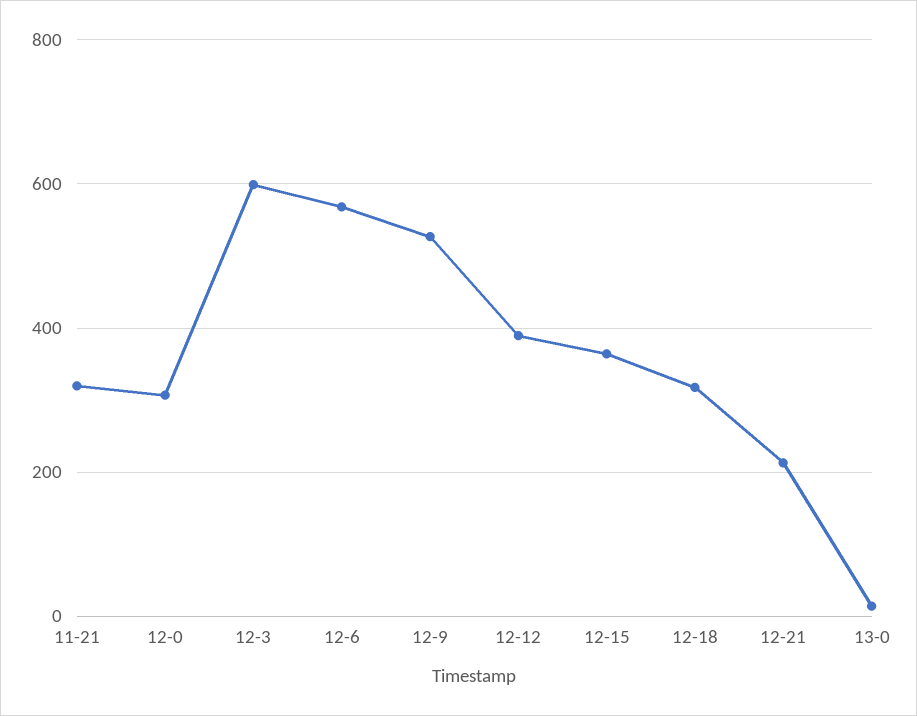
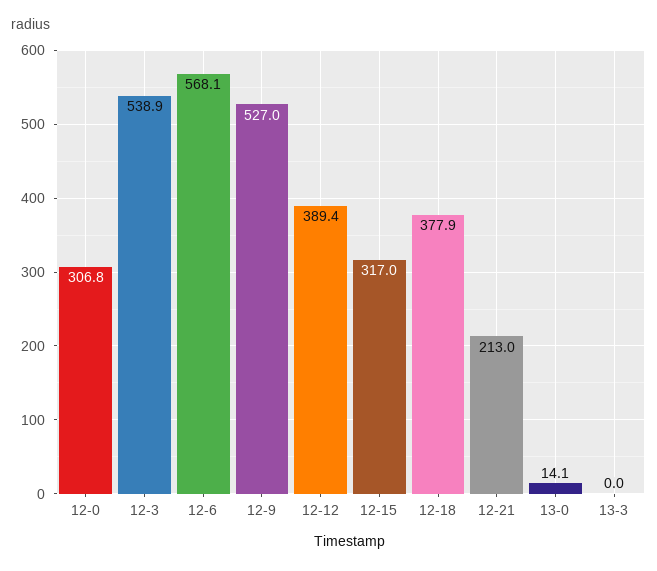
11-21: 320 -> none
12-3: 600 -> 538.9
12-15: 360 -> 317
12-18: 320 -> 377.9
13-3: none -> 0

